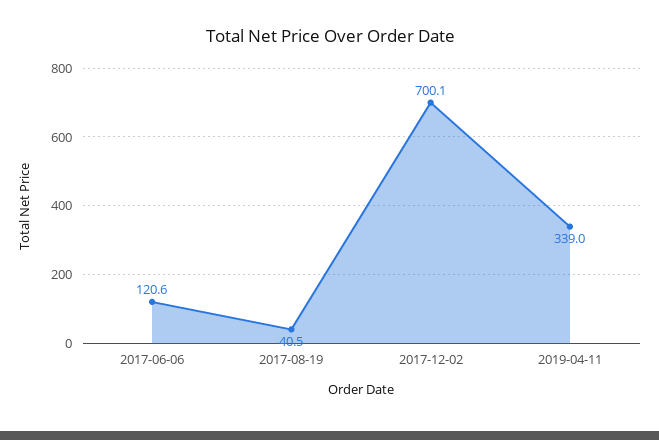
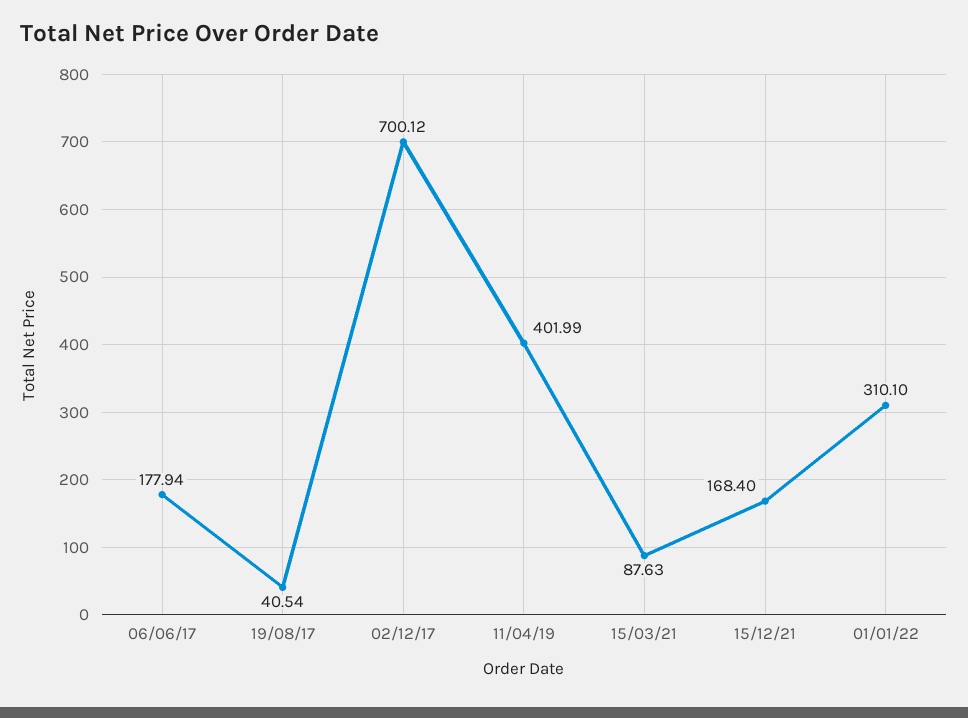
2017-06-06: 120.6 -> 177.94
2019-04-11: 339 -> 401.99
15/03/21: none -> 87.63
15/12/21: none -> 168.4
01/01/22: none -> 310.1

